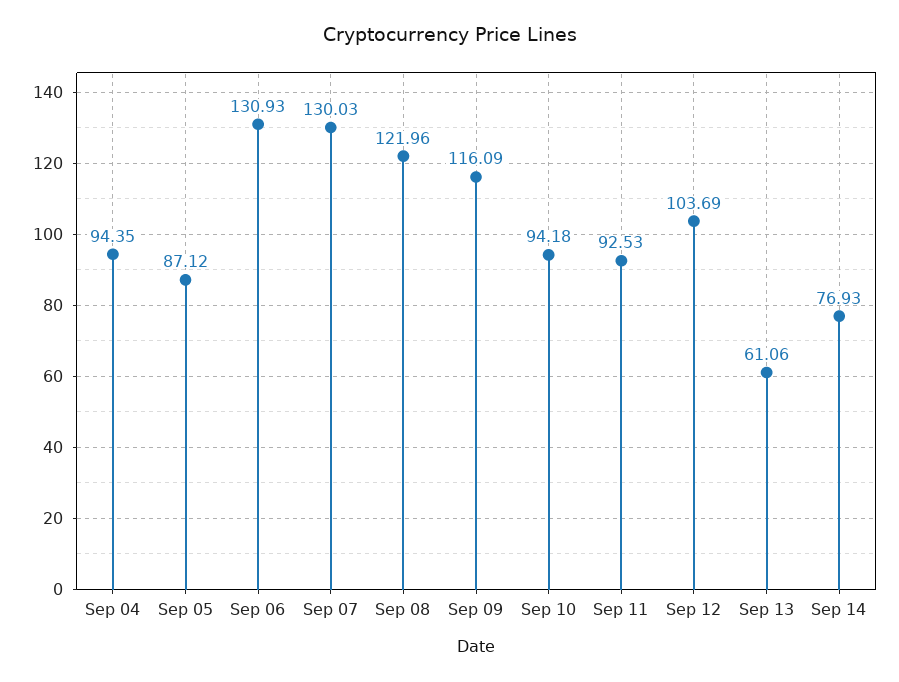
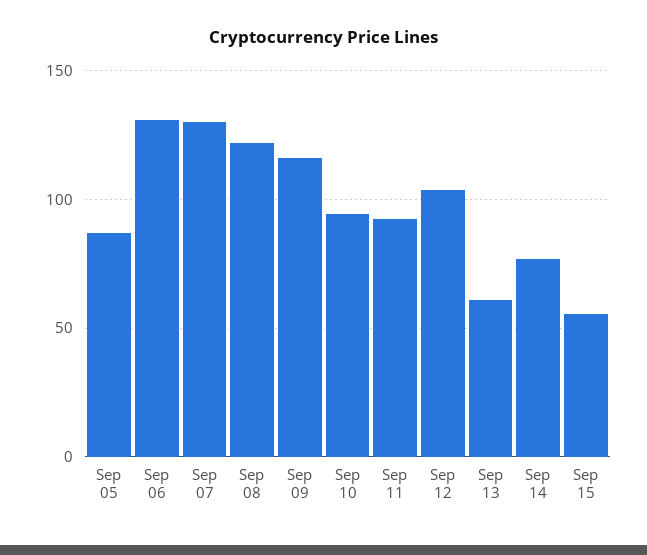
Sep 04: 94.35 -> none
Sep 15: none -> 55

